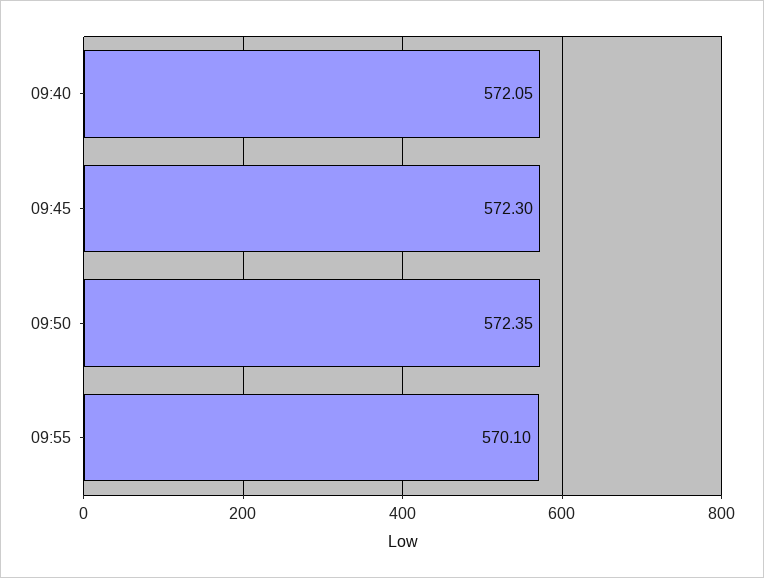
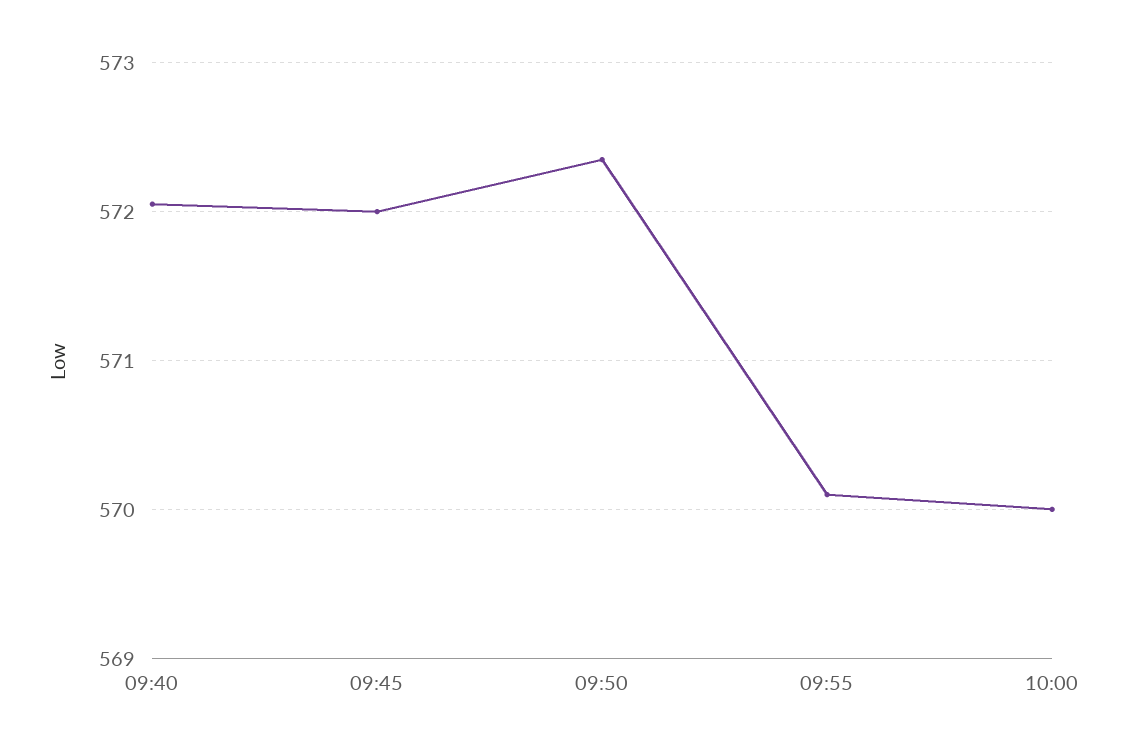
09:45: 572.3 -> 572
10:00: none -> 570

